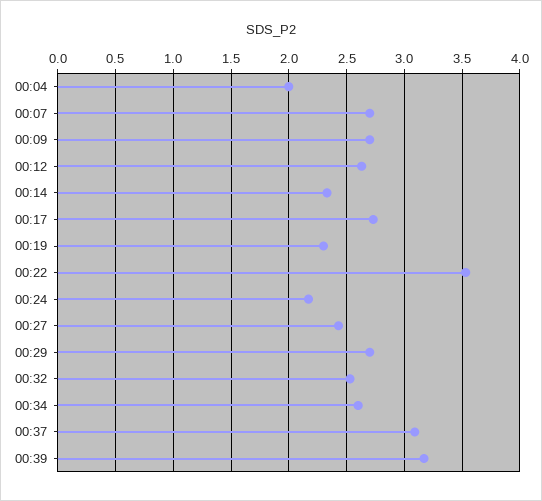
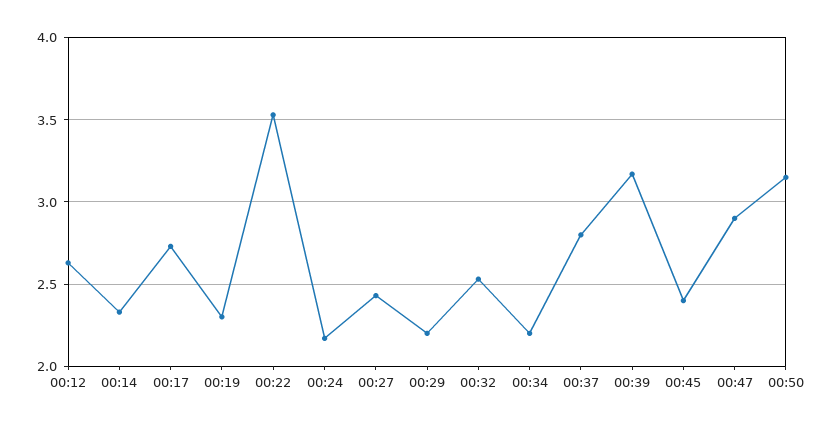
00:04: 2 -> none
00:07: 2.7 -> none
00:09: 2.7 -> none
00:29: 2.7 -> 2.2
00:34: 2.6 -> 2.2
00:37: 3.1 -> 2.8
00:45: none -> 2.4
00:47: none -> 2.9
00:50: none -> 3.15

